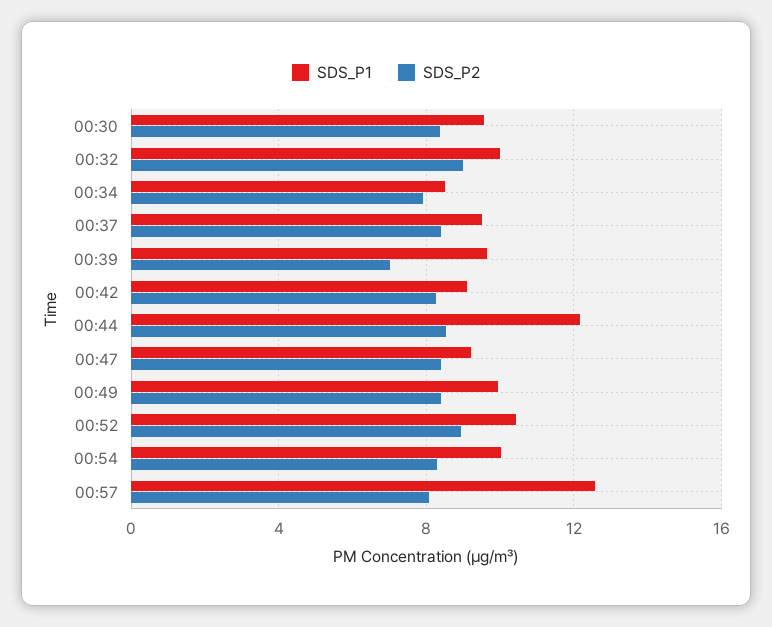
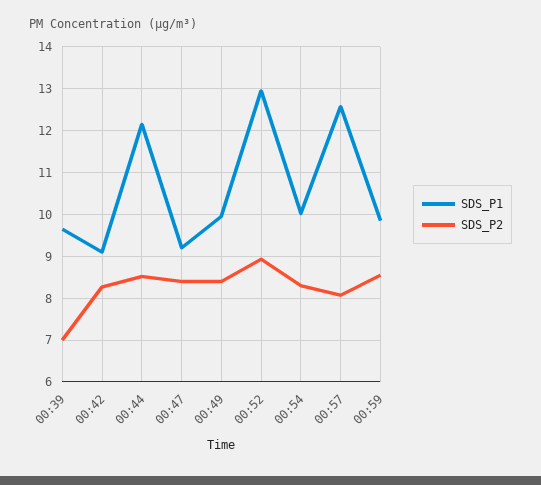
SDS_P1, 00:30: 9.5 -> none
SDS_P2, 00:30: 8.5 -> none
SDS_P1, 00:32: 10 -> none
SDS_P2, 00:32: 9 -> none
SDS_P1, 00:34: 8.5 -> none
SDS_P2, 00:34: 8 -> none
SDS_P1, 00:37: 9.5 -> none
SDS_P2, 00:37: 8.5 -> none
SDS_P1, 00:52: 10.5 -> 13
SDS_P1, 00:59: none -> 9.8
SDS_P2, 00:59: none -> 8.6

